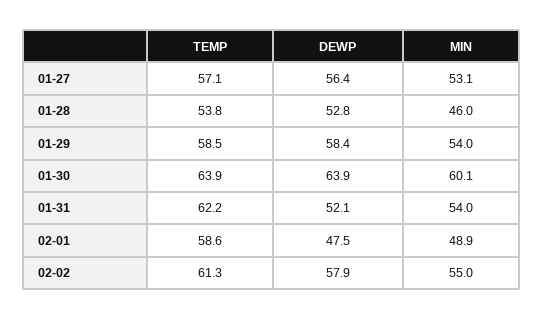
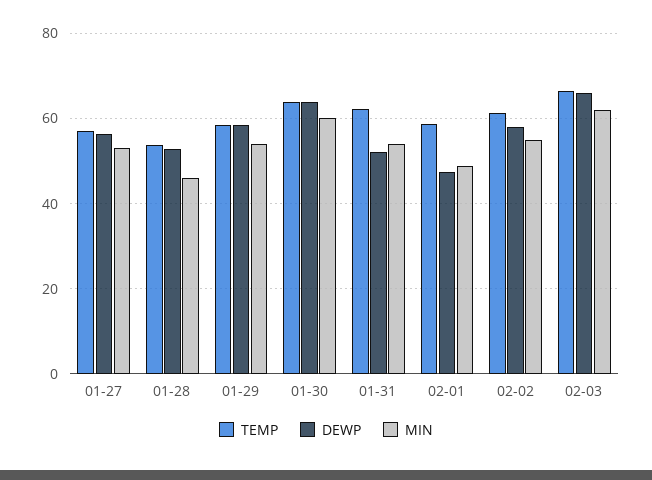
TEMP, 02-03: none -> 66
DEWP, 02-03: none -> 66
MIN, 02-03: none -> 62

